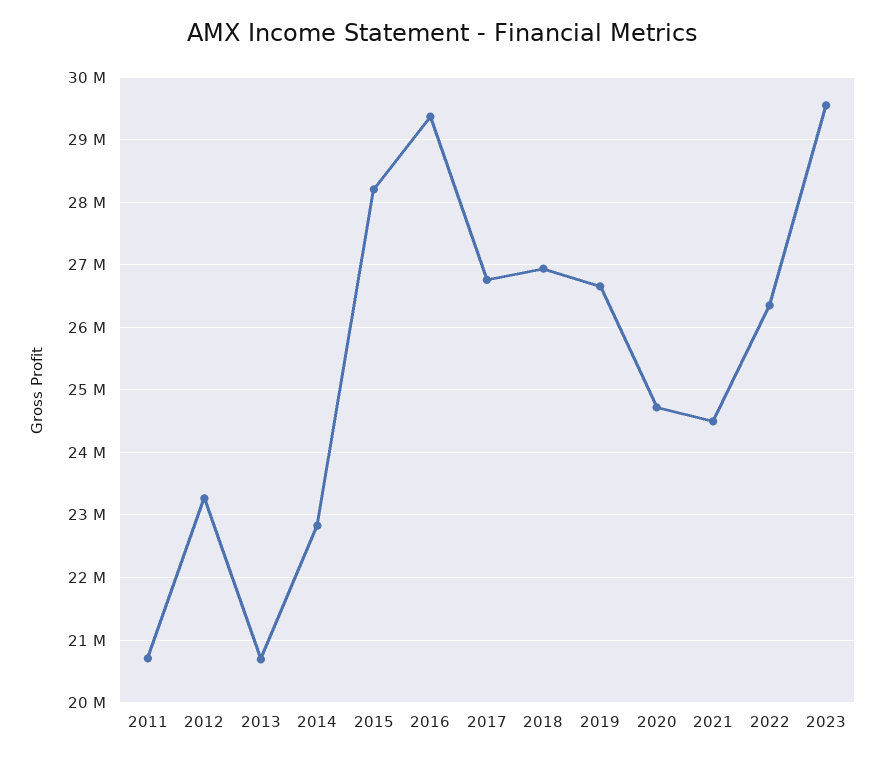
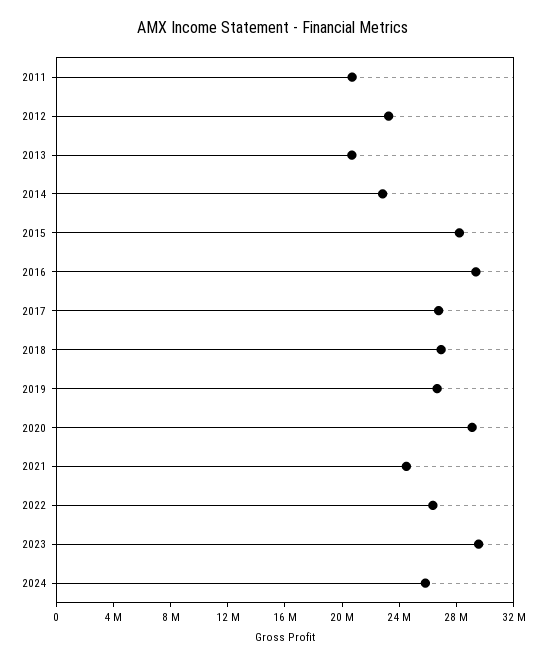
2020: 24700000 -> 29000000
2024: none -> 26000000

